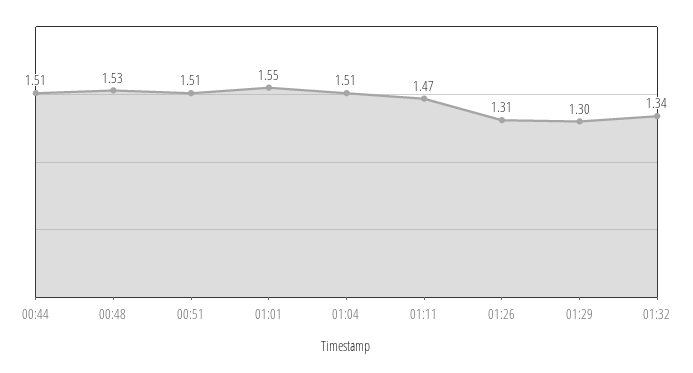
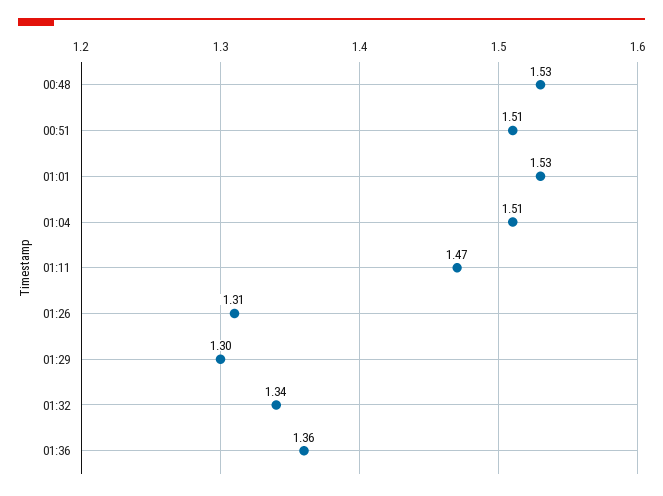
00:44: 1.51 -> none
01:01: 1.55 -> 1.53
01:36: none -> 1.36

